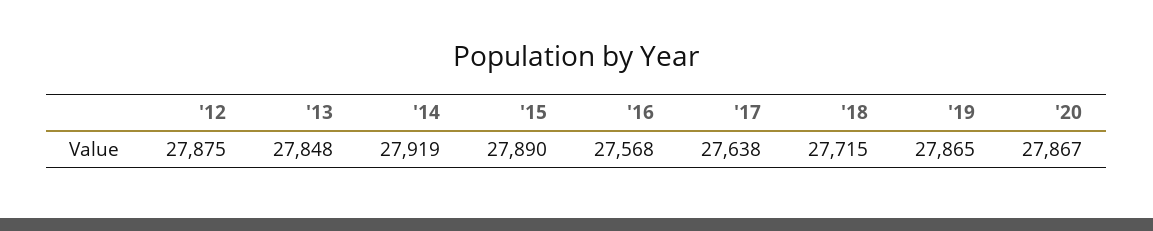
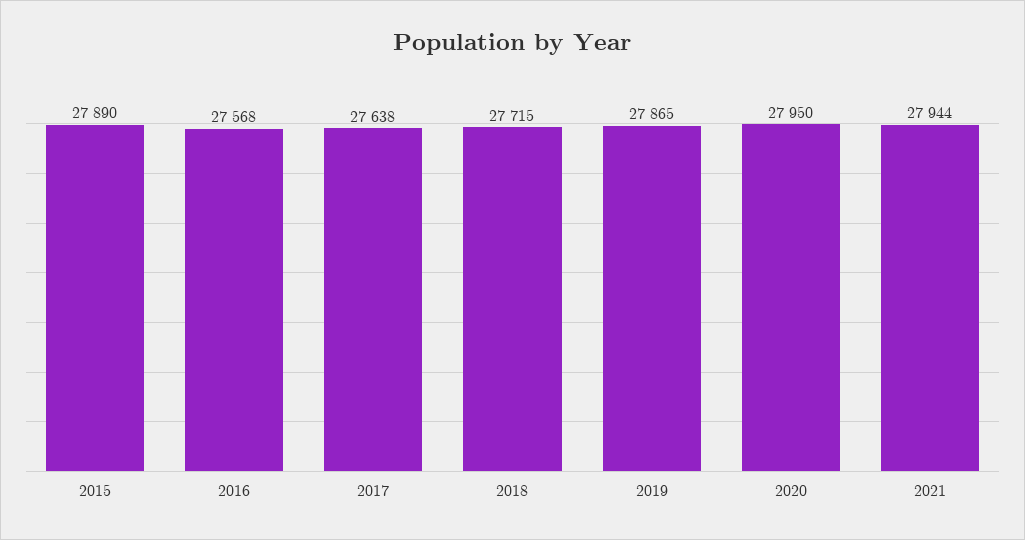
'12: 27875 -> none
'13: 27848 -> none
'14: 27919 -> none
'20: 27867 -> 27950
2021: none -> 27944

